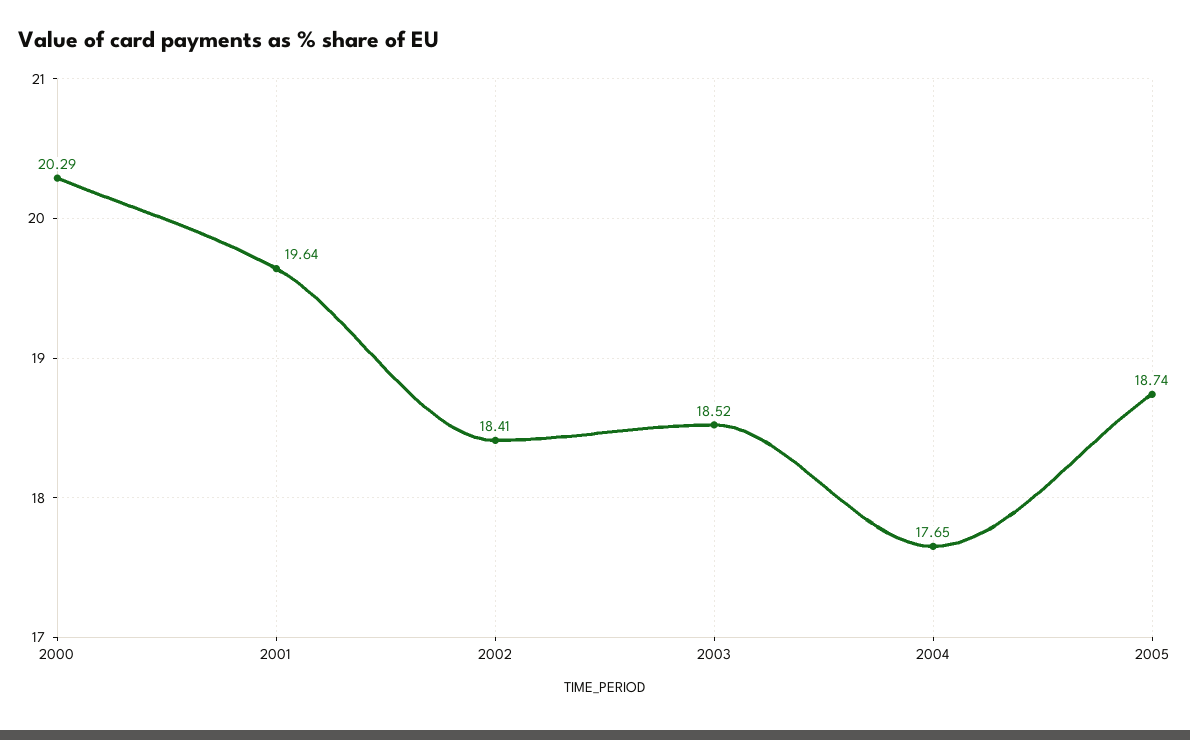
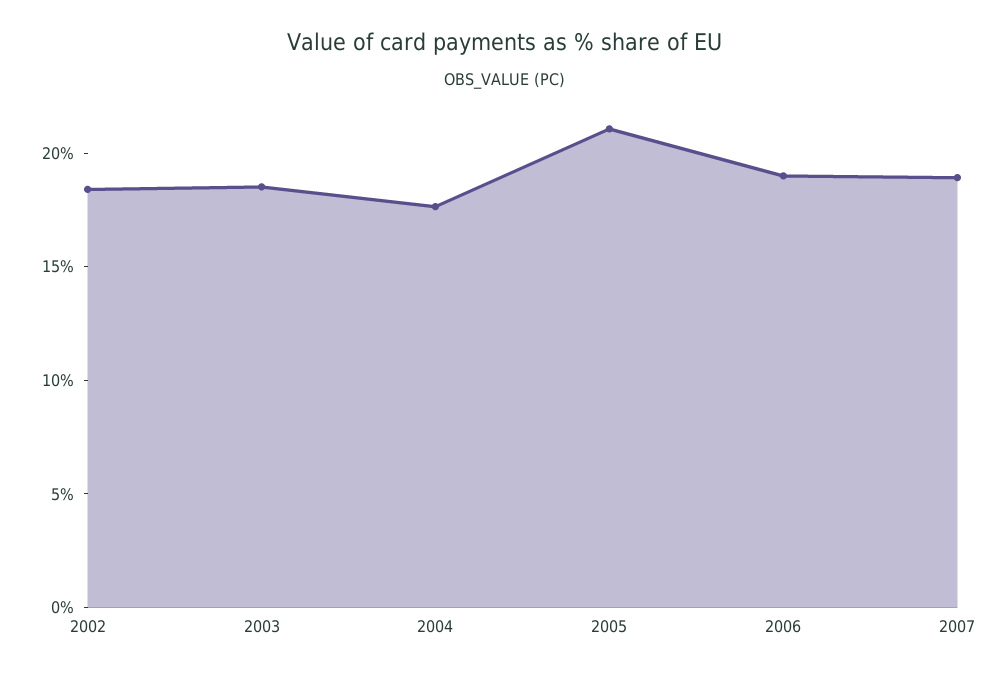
2000: 20.29 -> none
2001: 19.64 -> none
2005: 18.74 -> 21
2006: none -> 19
2007: none -> 19

